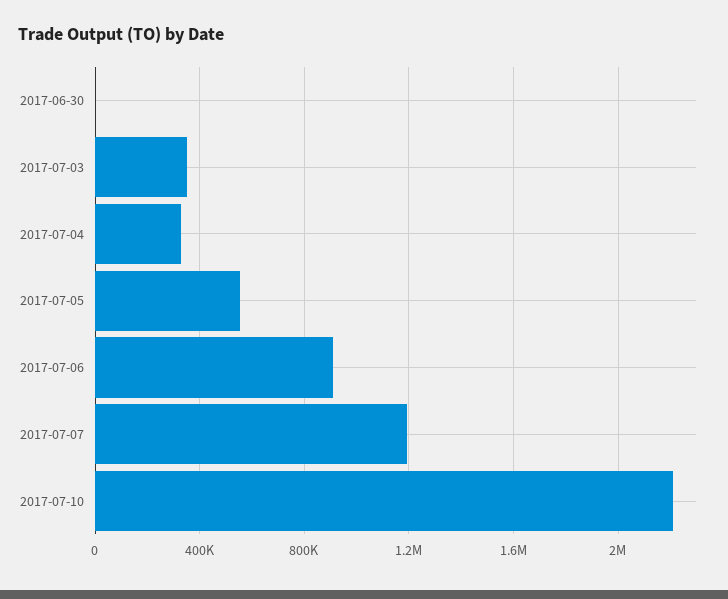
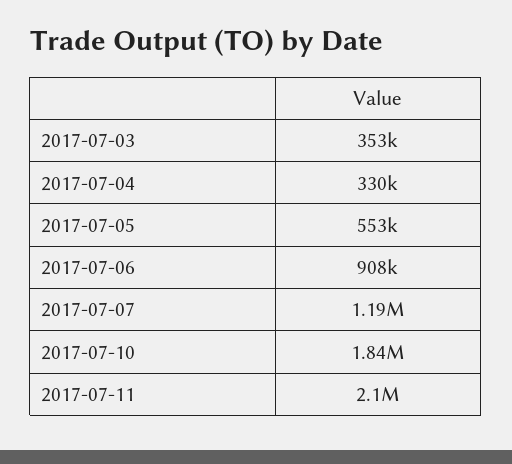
2017-06-30: 0 -> none
2017-07-10: 2200000 -> 1840000
2017-07-11: none -> 2100000

